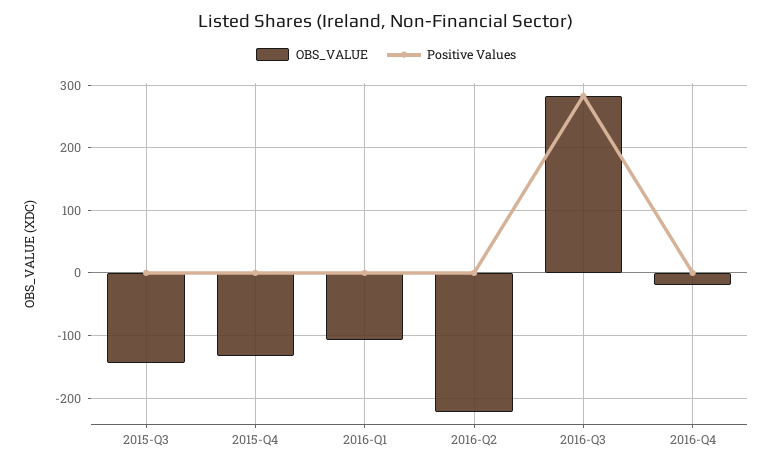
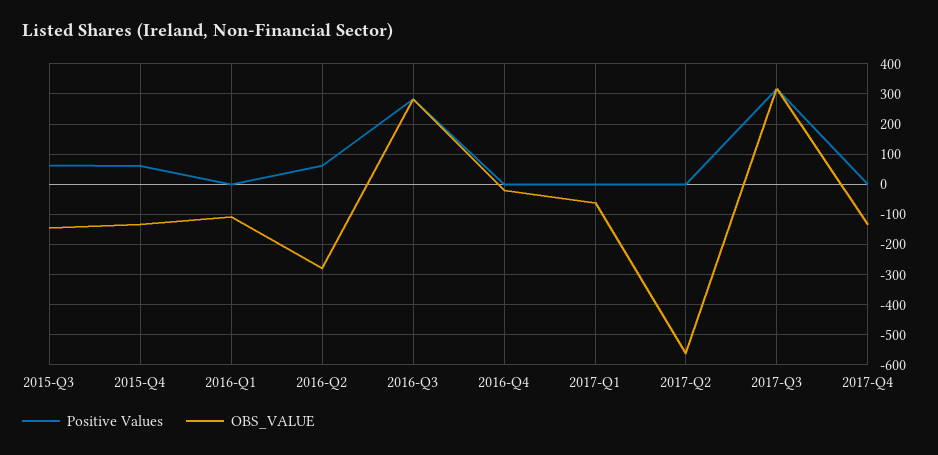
Positive Values, 2015-Q3: 0 -> 60
Positive Values, 2015-Q4: 0 -> 60
OBS_VALUE, 2016-Q2: -220 -> -280
Positive Values, 2016-Q2: 0 -> 60
Positive Values, 2017-Q1: none -> 0
OBS_VALUE, 2017-Q1: none -> -60
Positive Values, 2017-Q2: none -> 0
OBS_VALUE, 2017-Q2: none -> -560
Positive Values, 2017-Q3: none -> 320
OBS_VALUE, 2017-Q3: none -> 320
Positive Values, 2017-Q4: none -> 0
OBS_VALUE, 2017-Q4: none -> -140

